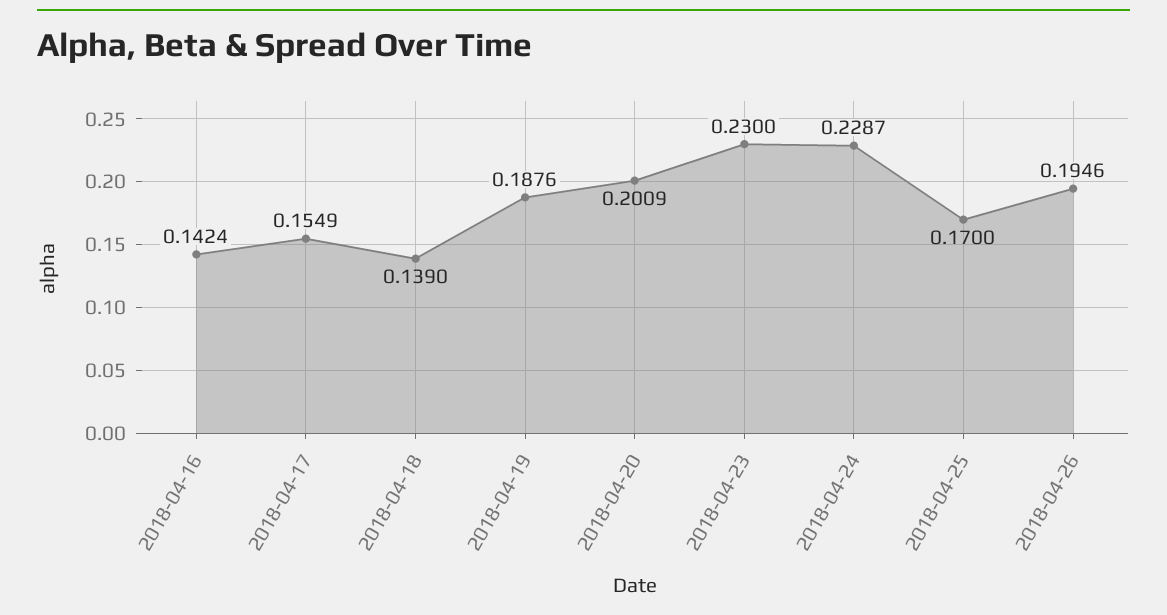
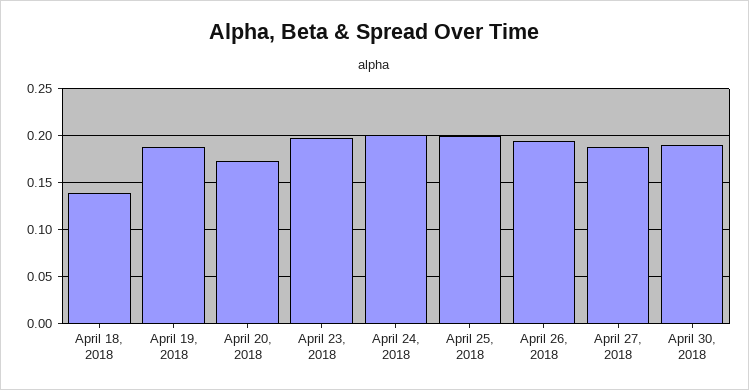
2018-04-16: 0.1424 -> none
2018-04-17: 0.1549 -> none
2018-04-20: 0.2009 -> 0.17
2018-04-23: 0.23 -> 0.2
2018-04-24: 0.2287 -> 0.2
2018-04-25: 0.17 -> 0.2
April 27, 2018: none -> 0.19
April 30, 2018: none -> 0.19

